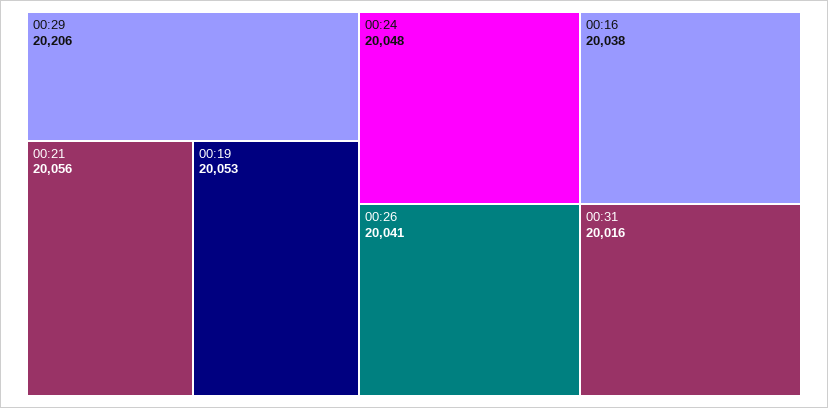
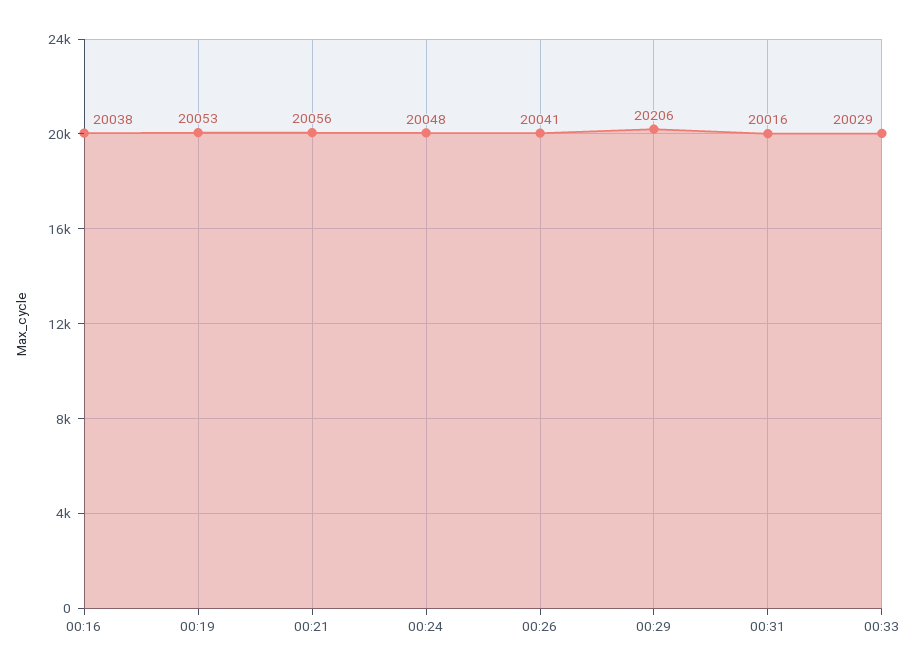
00:33: none -> 20029

